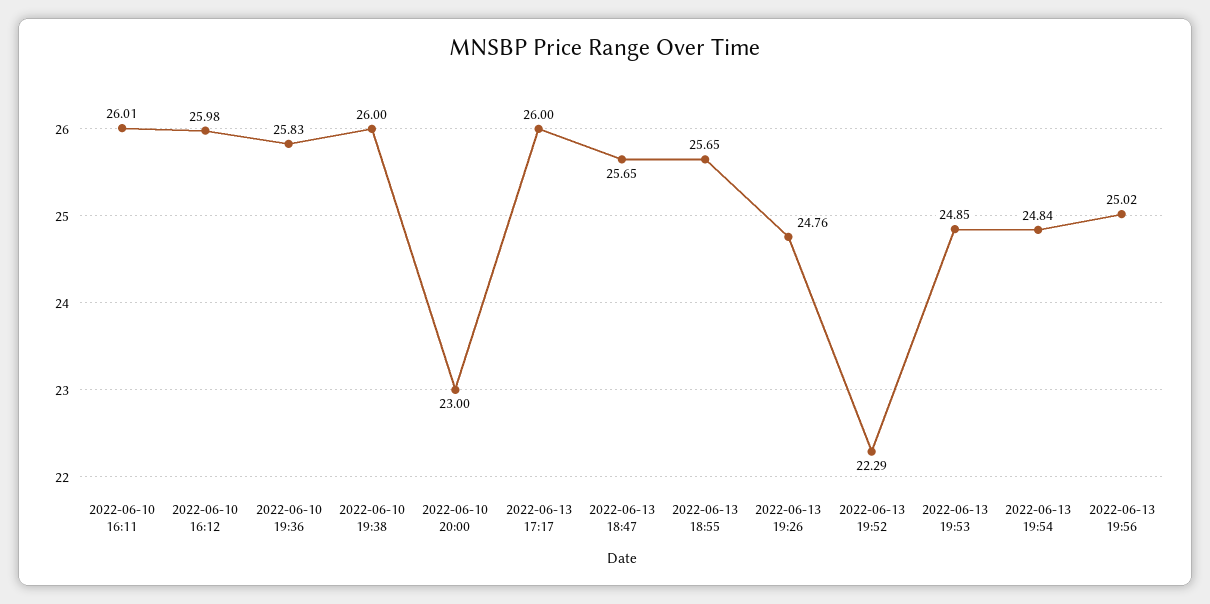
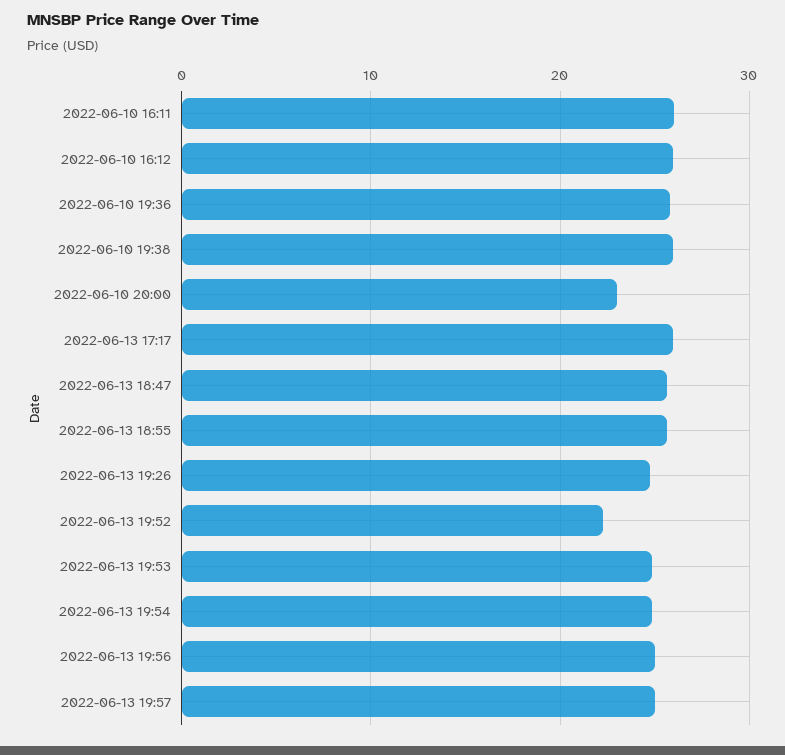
2022-06-13 19:57: none -> 25

